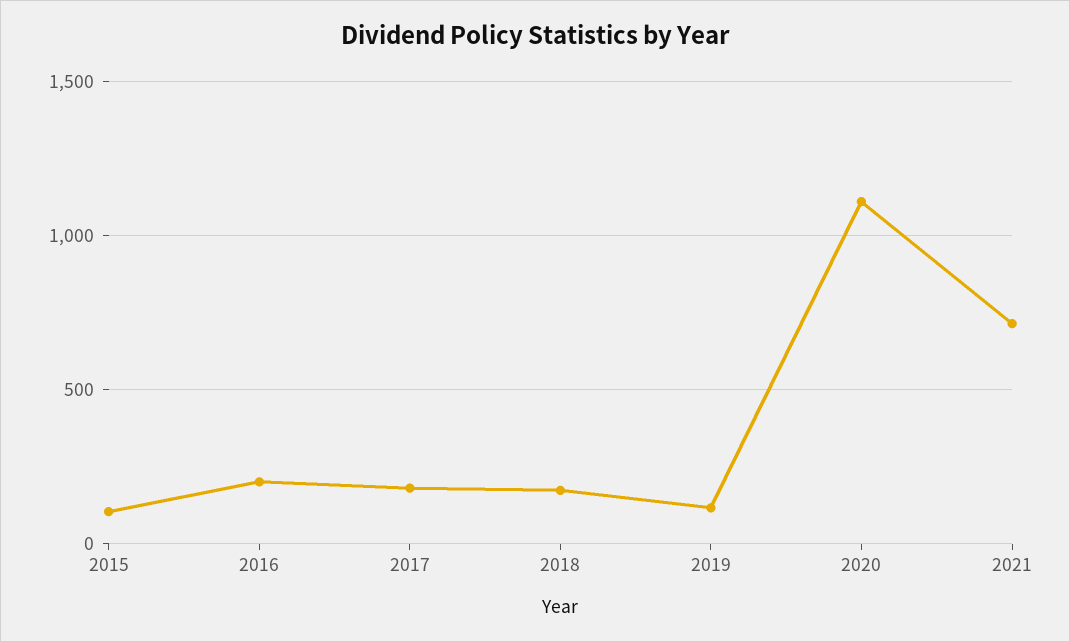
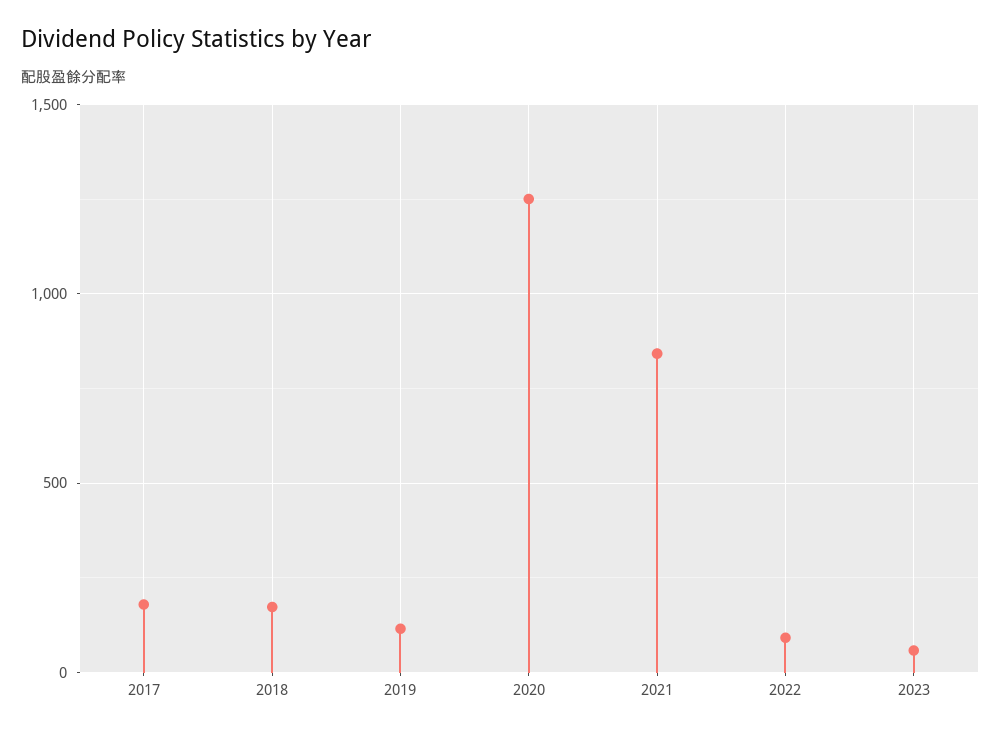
2015: 100 -> none
2016: 200 -> none
2020: 1100 -> 1250
2021: 700 -> 850
2022: none -> 100
2023: none -> 50

